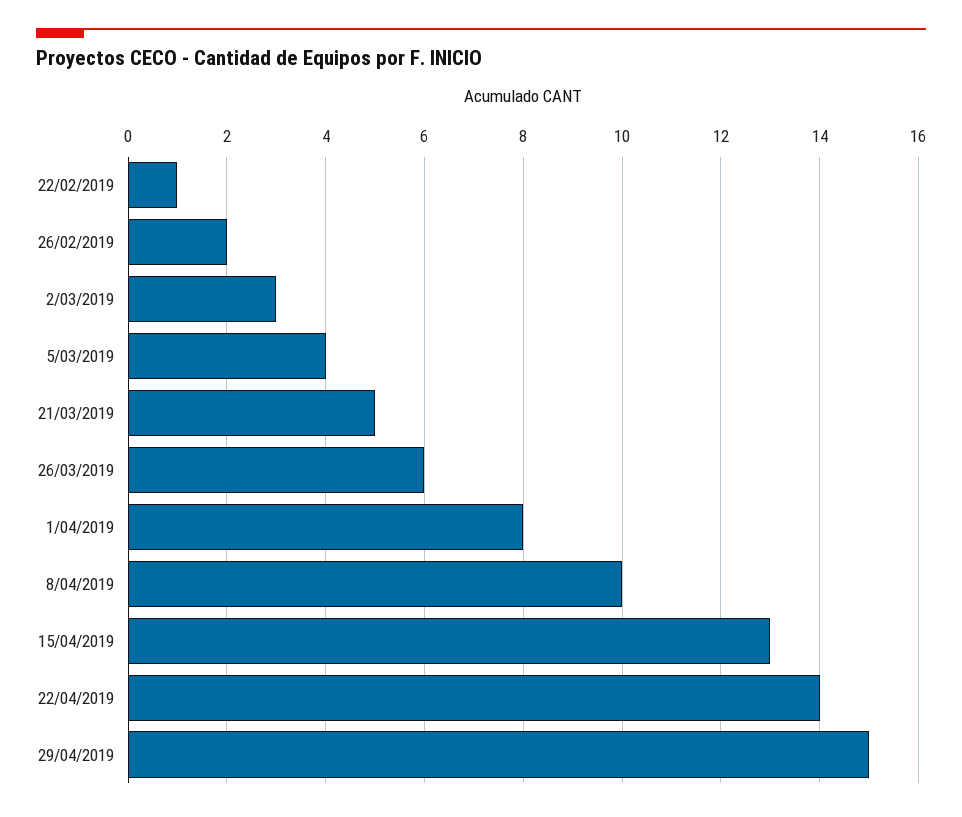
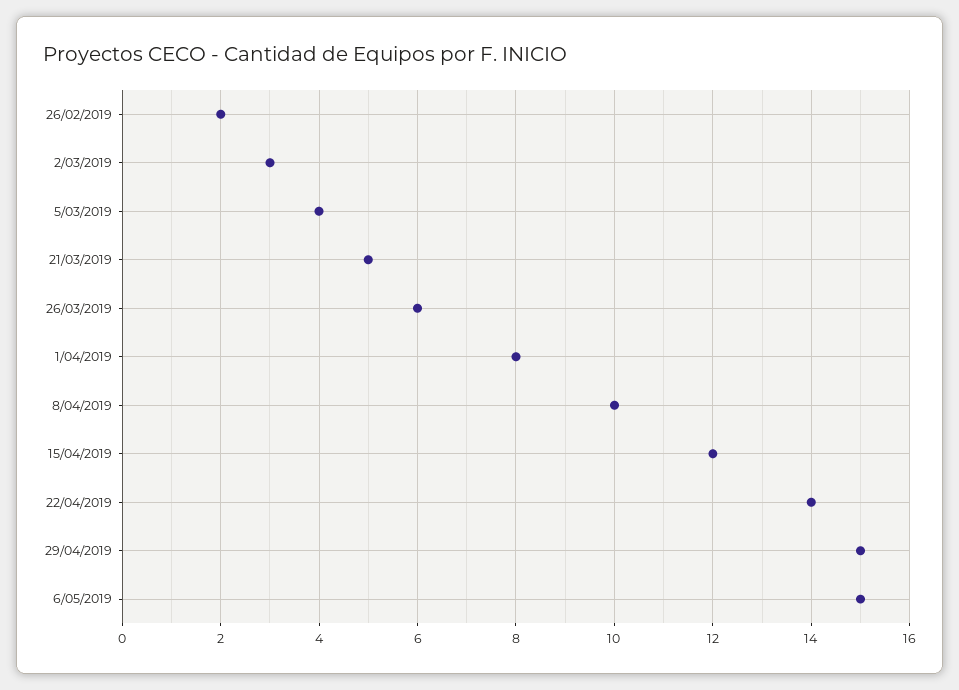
22/02/2019: 1 -> none
15/04/2019: 13 -> 12
6/05/2019: none -> 15

